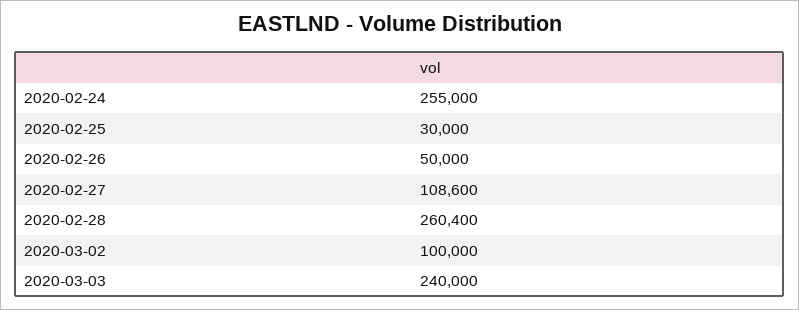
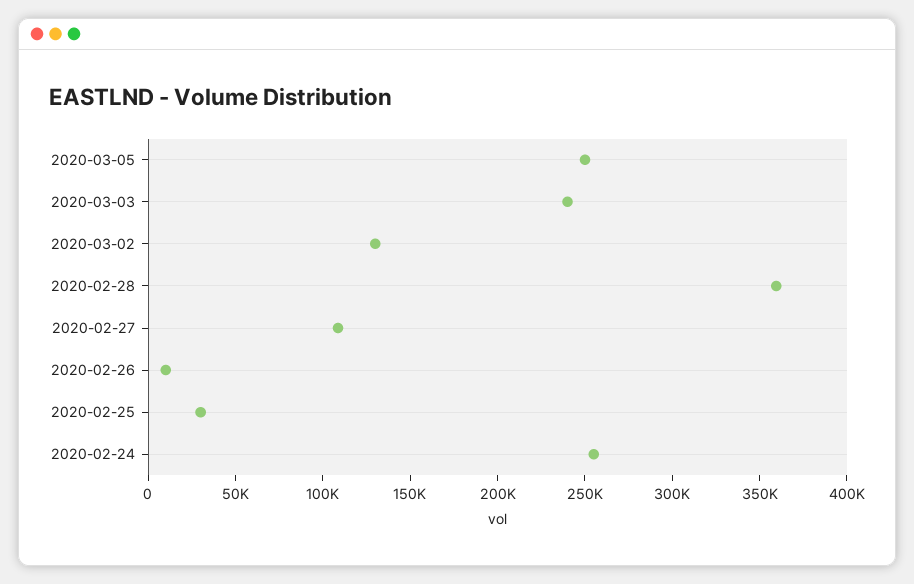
2020-02-26: 50000 -> 10000
2020-02-28: 260400 -> 360000
2020-03-02: 100000 -> 130000
2020-03-05: none -> 250000

